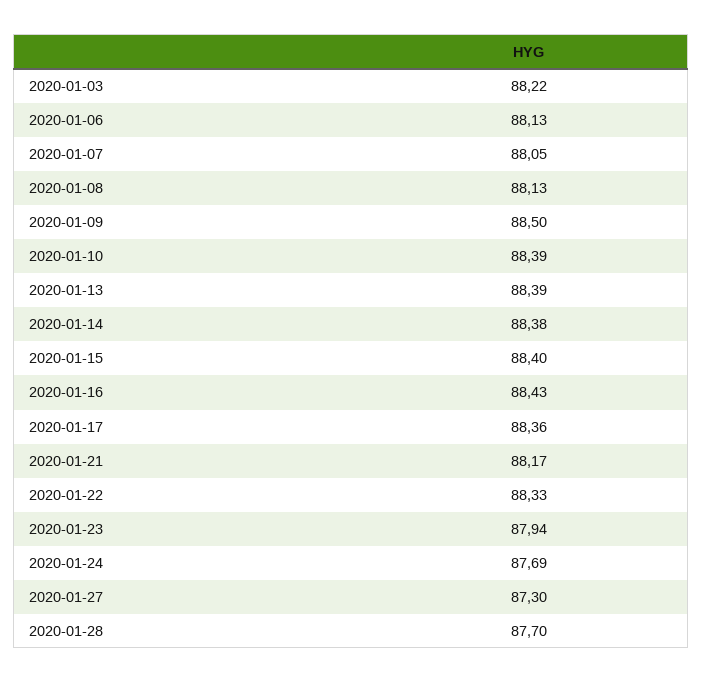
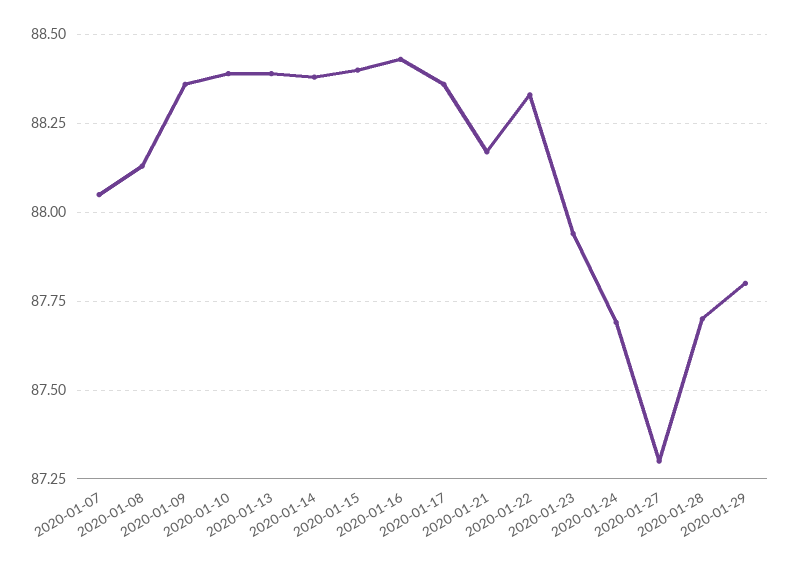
2020-01-03: 88.22 -> none
2020-01-06: 88.13 -> none
2020-01-09: 88.5 -> 88.35
2020-01-29: none -> 87.8

